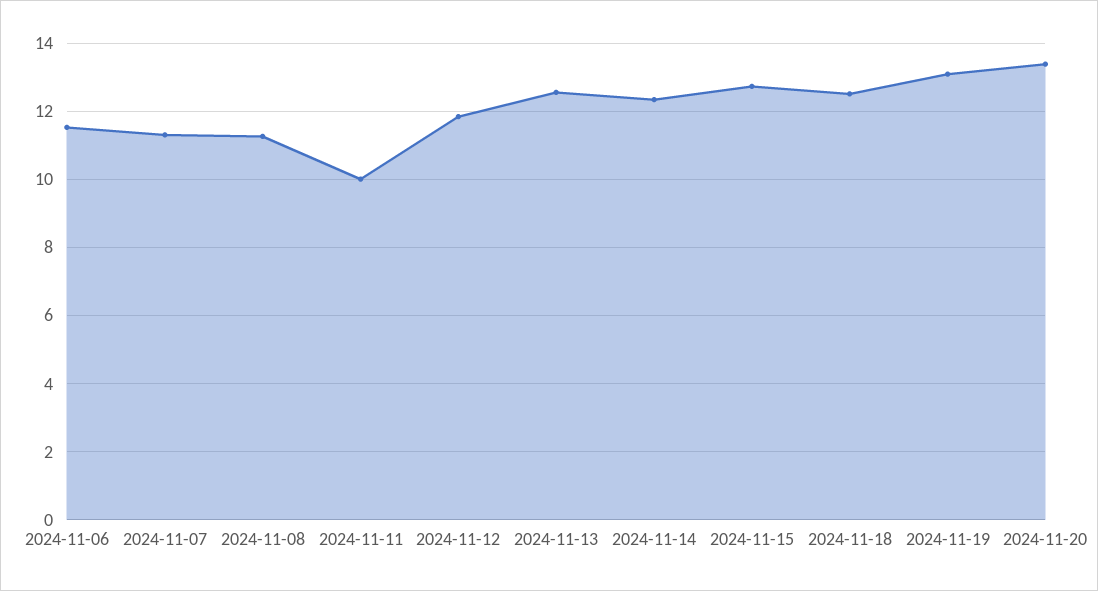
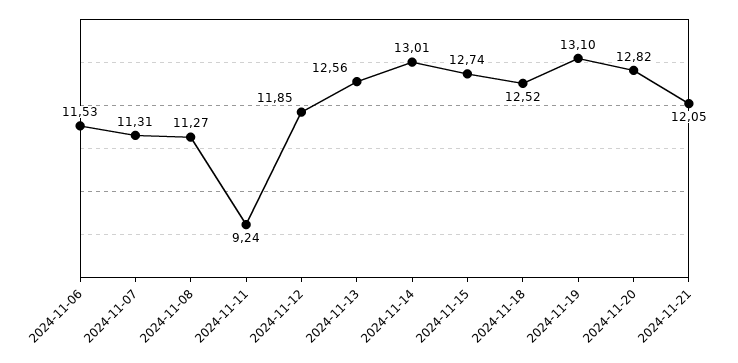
2024-11-11: 10 -> 9.24
2024-11-14: 12.4 -> 13.01
2024-11-20: 13.4 -> 12.82
2024-11-21: none -> 12.05

